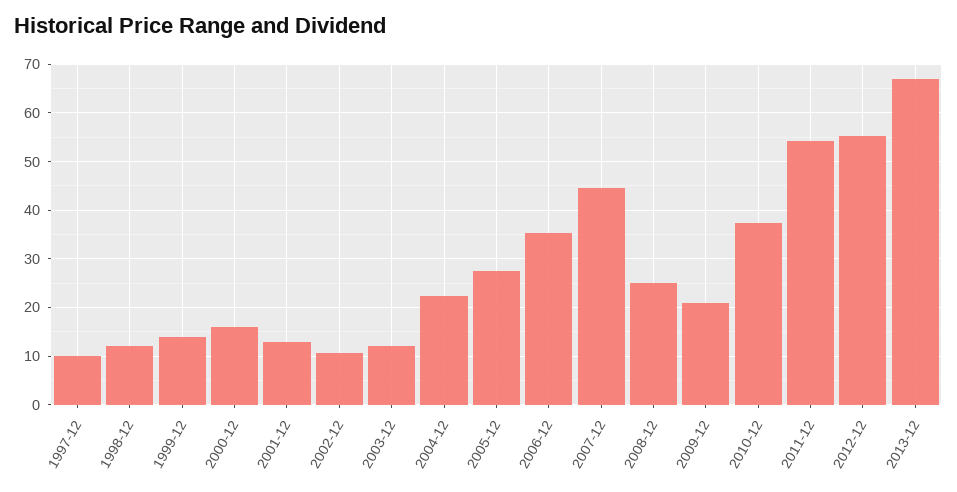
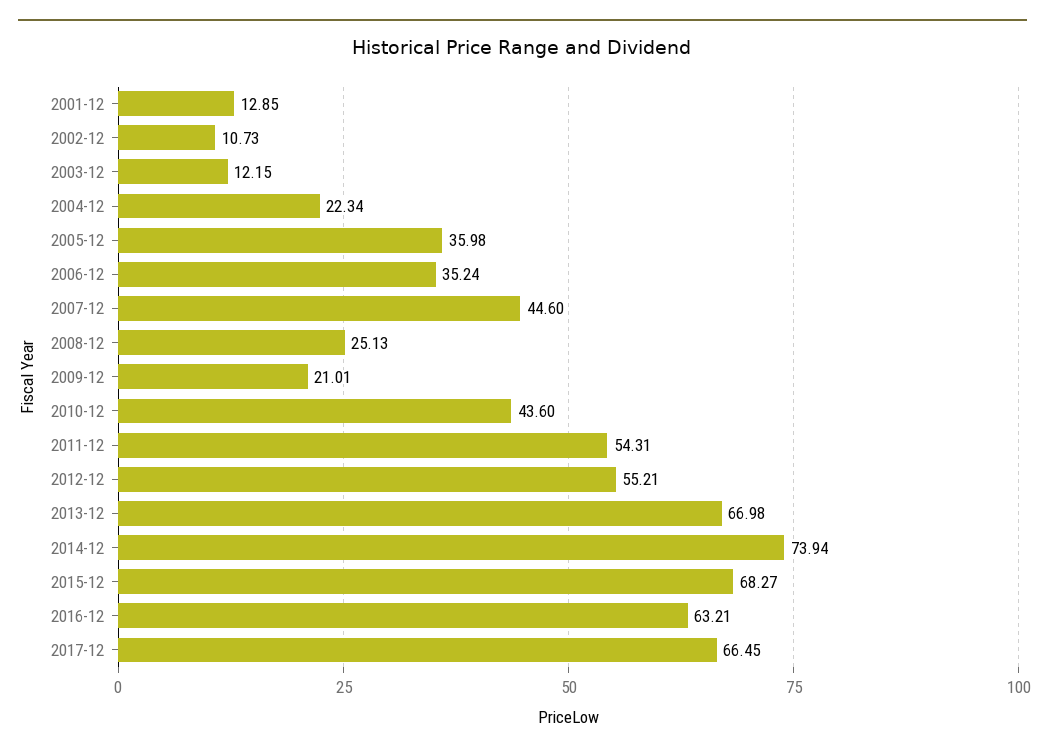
1997-12: 10 -> none
1998-12: 12 -> none
1999-12: 14 -> none
2000-12: 16 -> none
2005-12: 28 -> 35.98
2010-12: 38 -> 43.6
2014-12: none -> 73.94
2015-12: none -> 68.27
2016-12: none -> 63.21
2017-12: none -> 66.45

